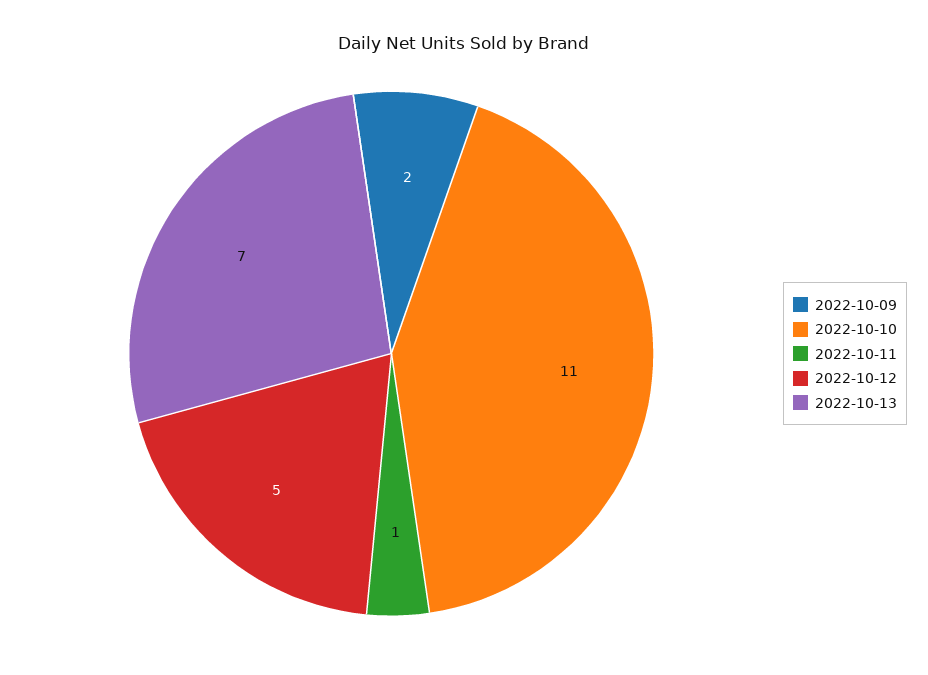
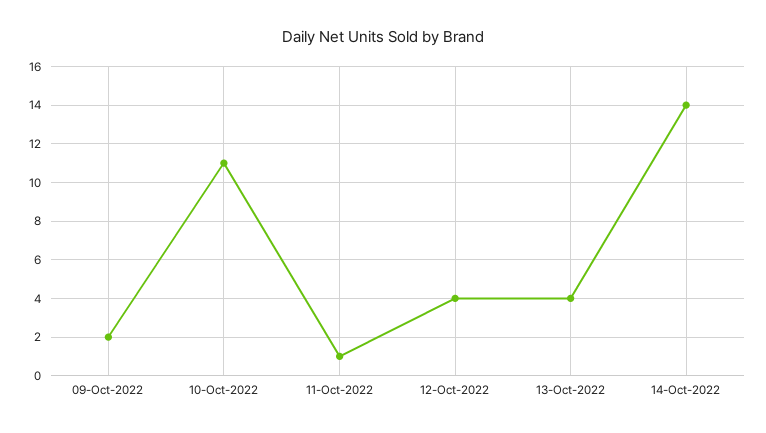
2022-10-12: 5 -> 4
2022-10-13: 7 -> 4
14-Oct-2022: none -> 14

